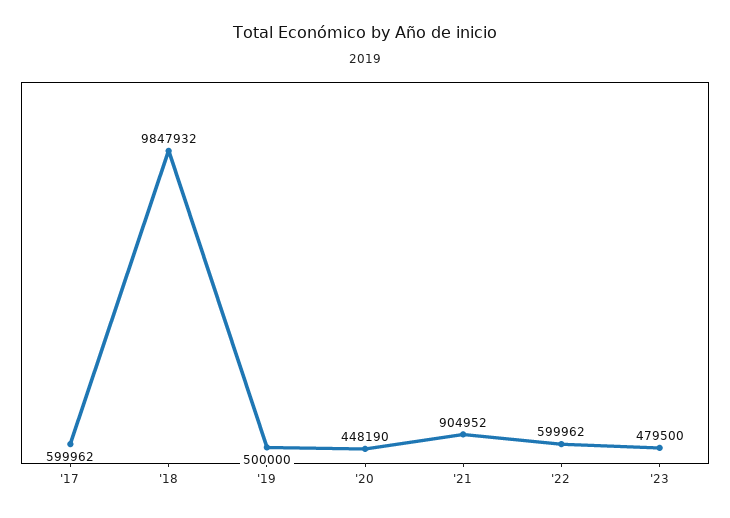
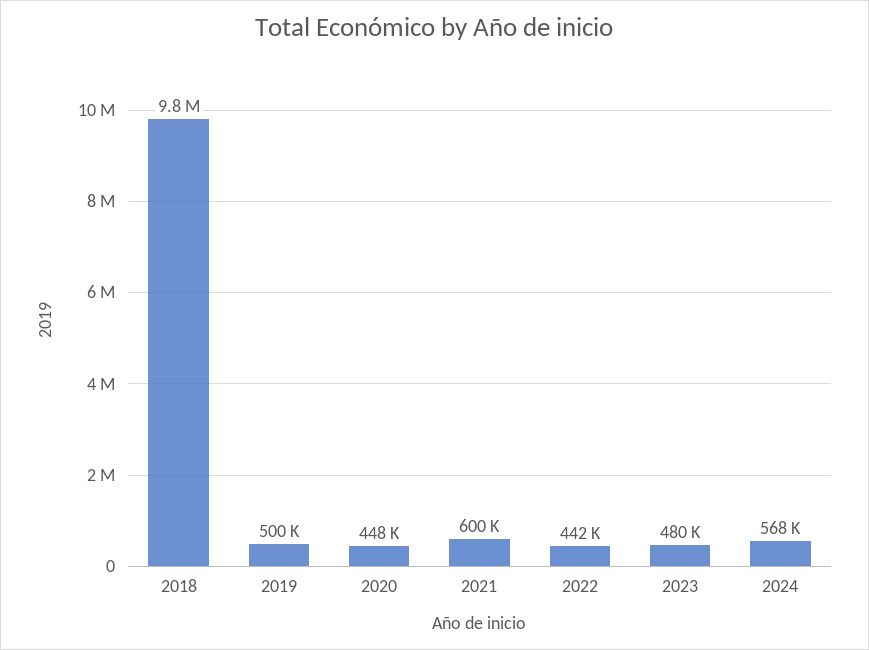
'17: 599962 -> none
'21: 904952 -> 600000
'22: 599962 -> 442000
2024: none -> 568000

